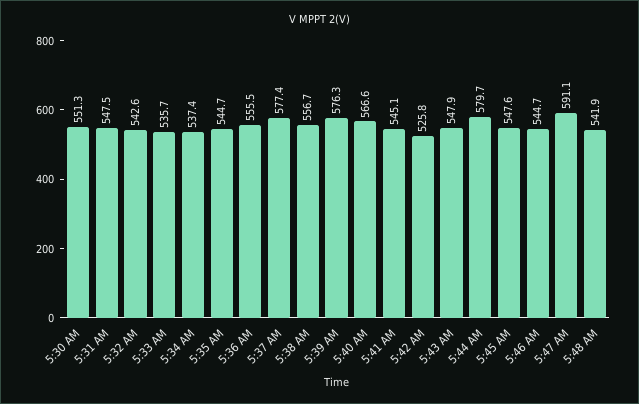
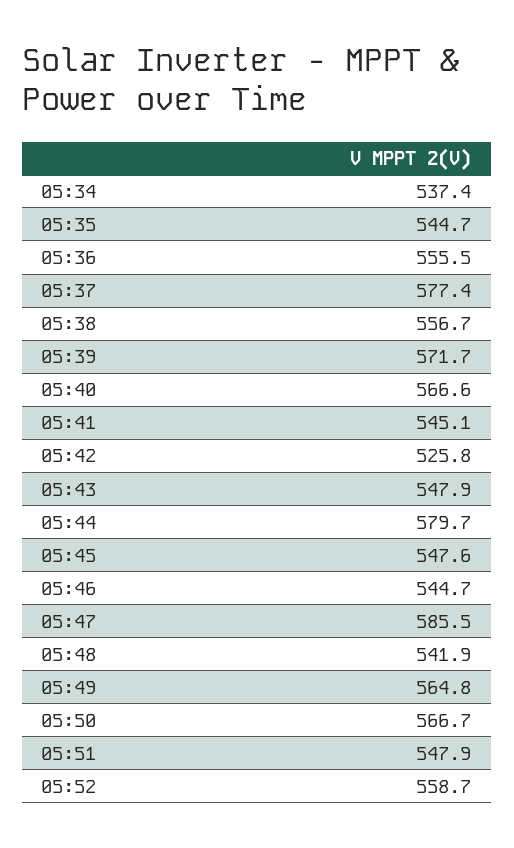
5:30 AM: 551.3 -> none
5:31 AM: 547.5 -> none
5:32 AM: 542.6 -> none
5:33 AM: 535.7 -> none
5:39 AM: 576.3 -> 571.7
5:47 AM: 591.1 -> 585.5
05:49: none -> 564.8
05:50: none -> 566.7
05:51: none -> 547.9
05:52: none -> 558.7

